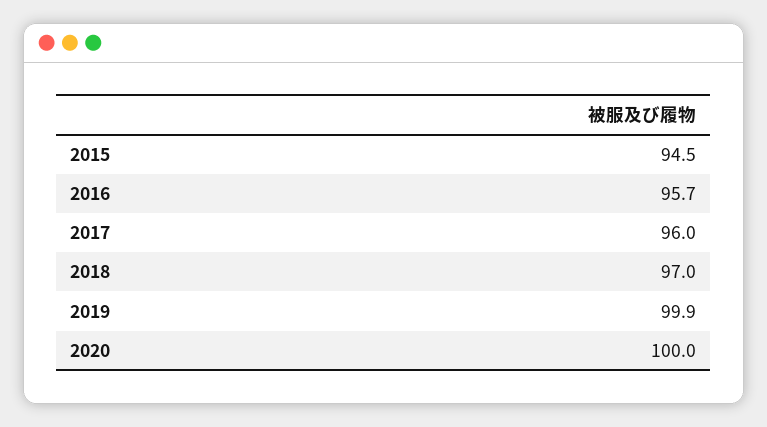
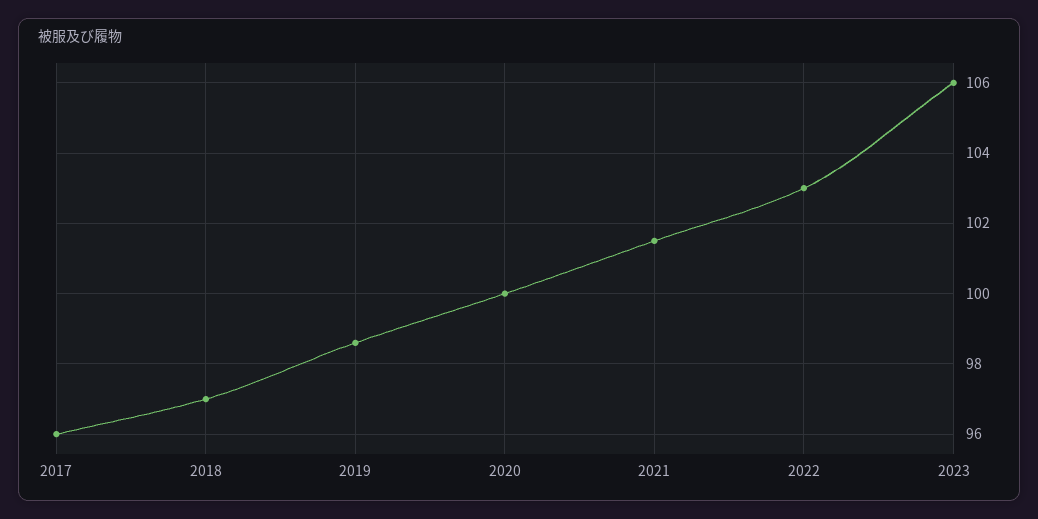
2015: 94.5 -> none
2016: 95.7 -> none
2019: 99.9 -> 98.5
2021: none -> 101.5
2022: none -> 103
2023: none -> 106

